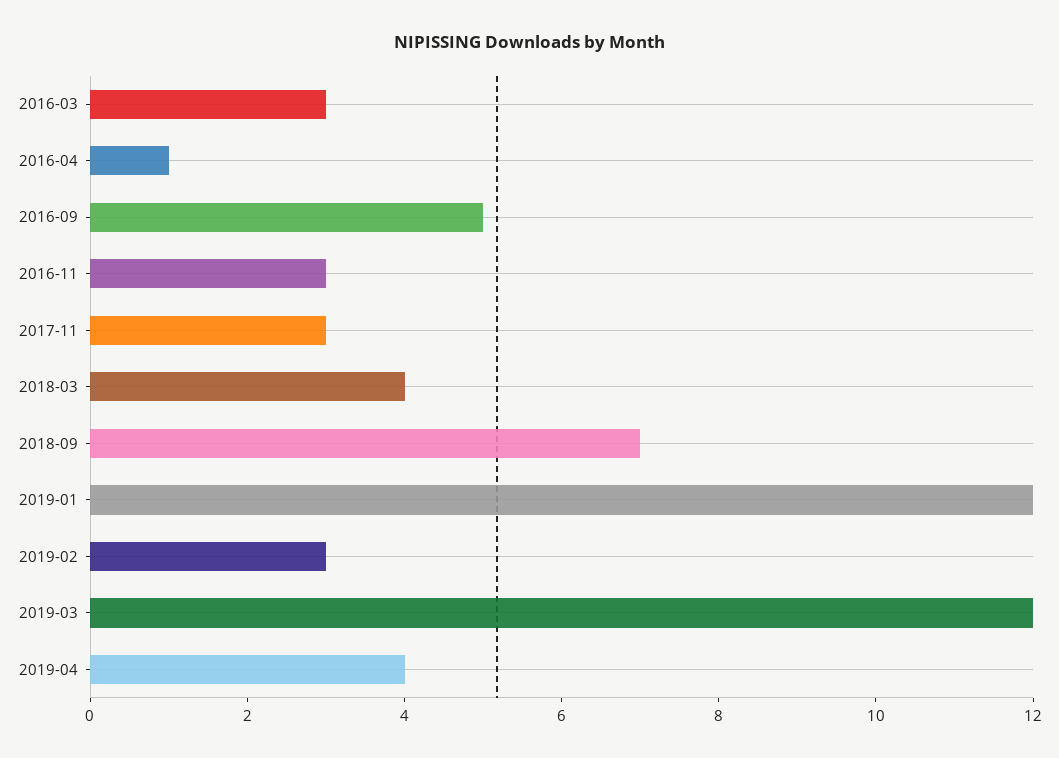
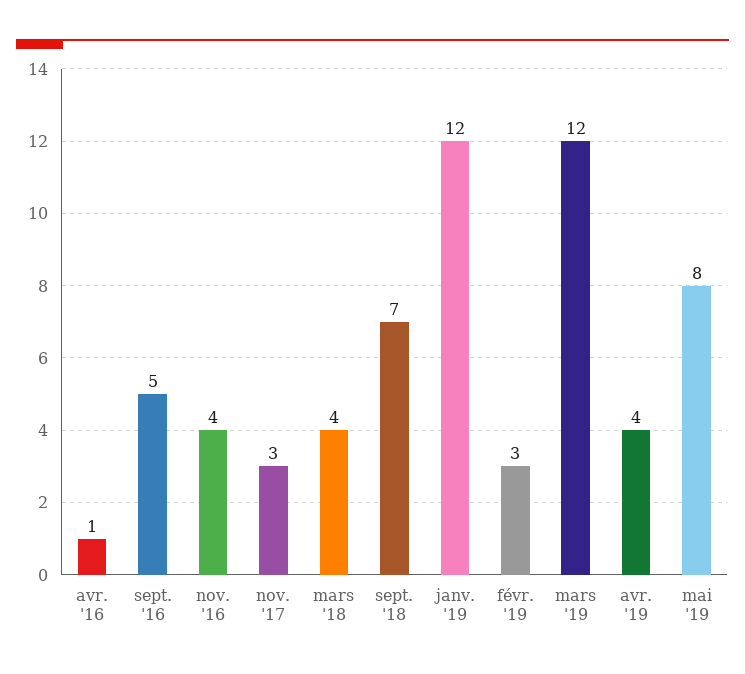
2016-03: 3 -> none
2016-11: 3 -> 4
mai '19: none -> 8

